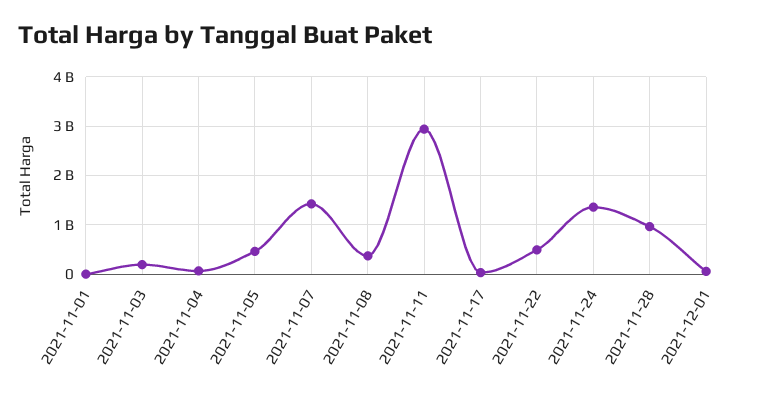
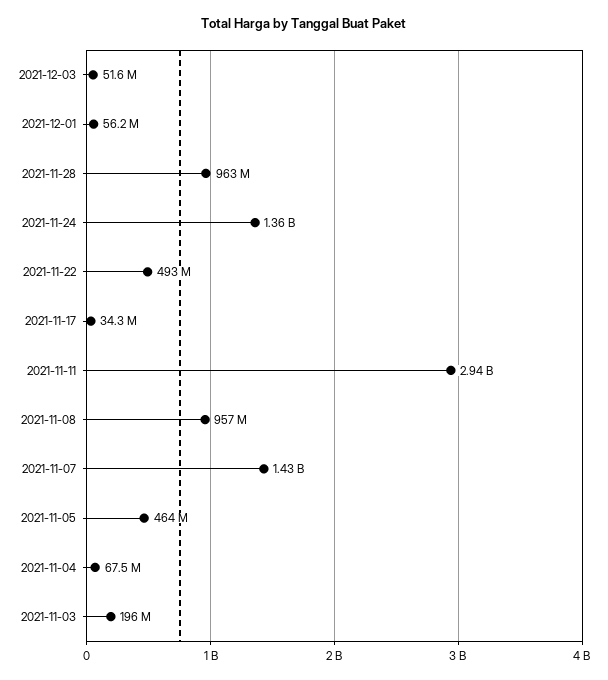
2021-11-01: 0 -> none
2021-11-08: 400000000 -> 957000000
2021-12-03: none -> 51600000

